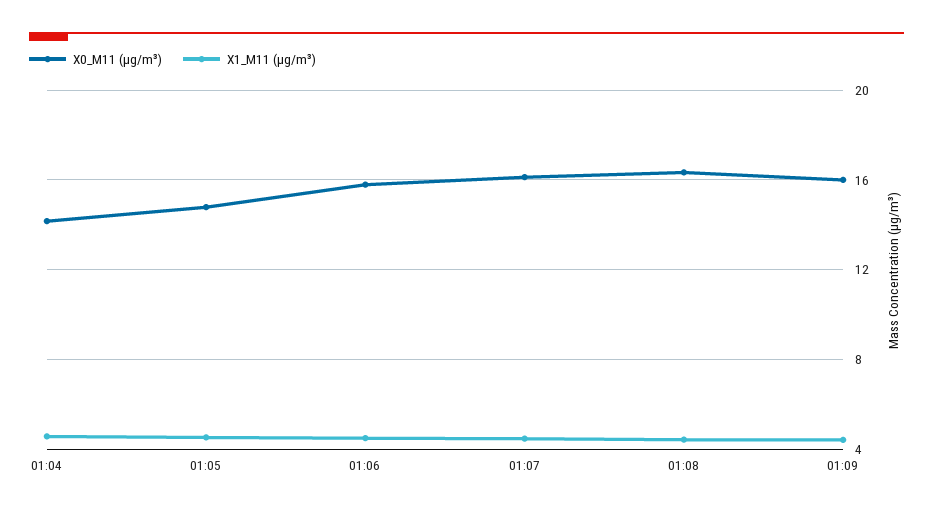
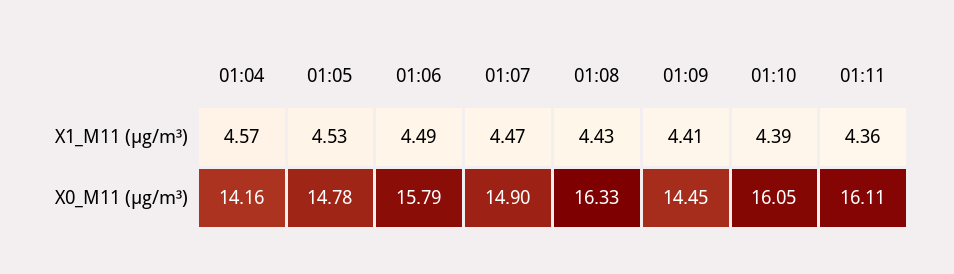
X0_M11 (μg/m³), 01:07: 16 -> 14.9
X0_M11 (μg/m³), 01:09: 16 -> 14.45
X1_M11 (μg/m³), 01:10: none -> 4.39
X1_M11 (μg/m³), 01:11: none -> 4.36
X0_M11 (μg/m³), 01:10: none -> 16.05
X0_M11 (μg/m³), 01:11: none -> 16.11

